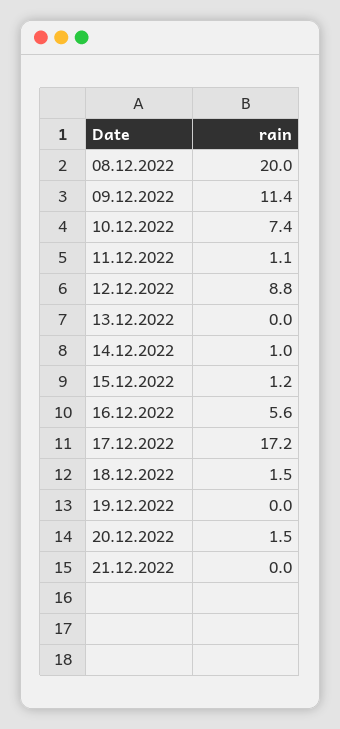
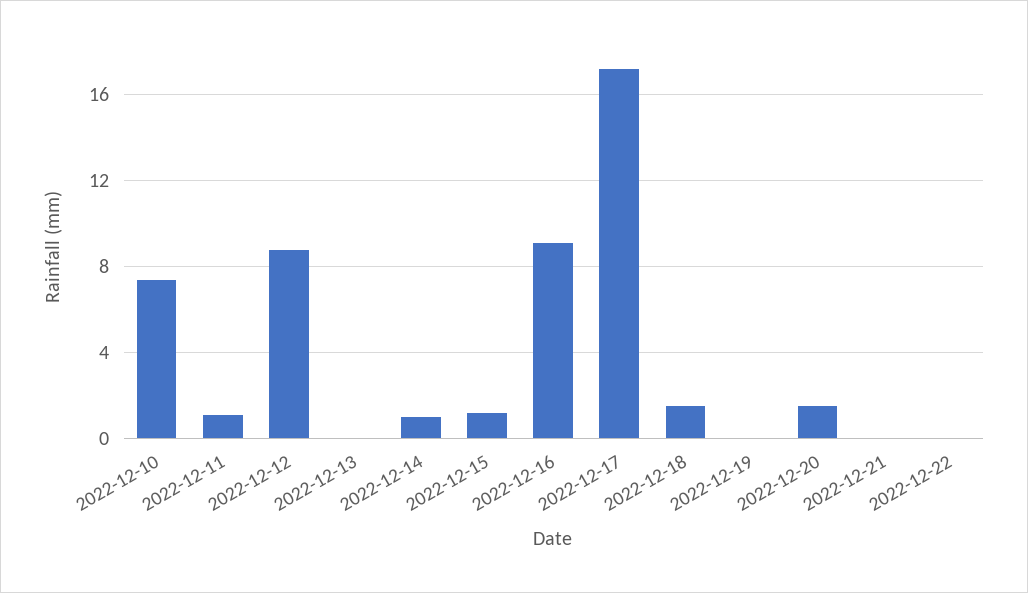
08.12.2022: 20 -> none
09.12.2022: 11.4 -> none
16.12.2022: 5.6 -> 9
2022-12-22: none -> 0

